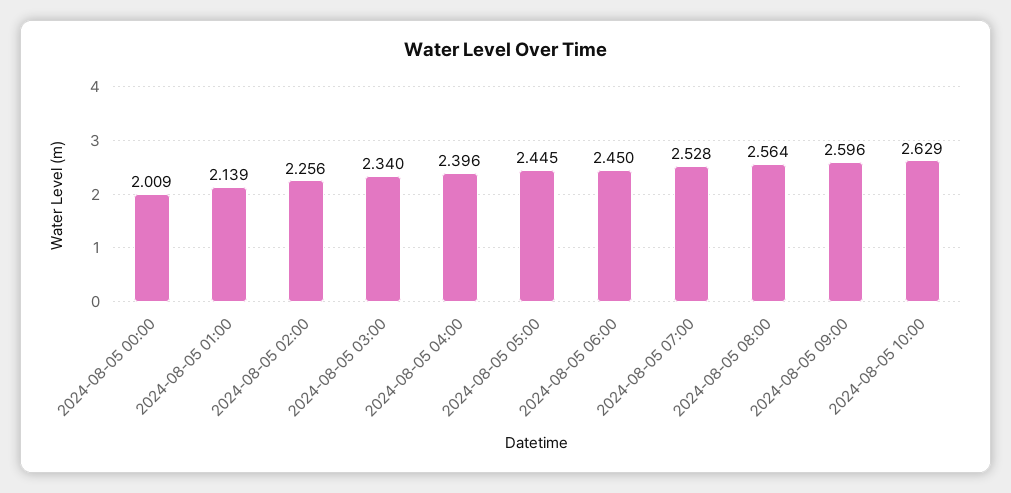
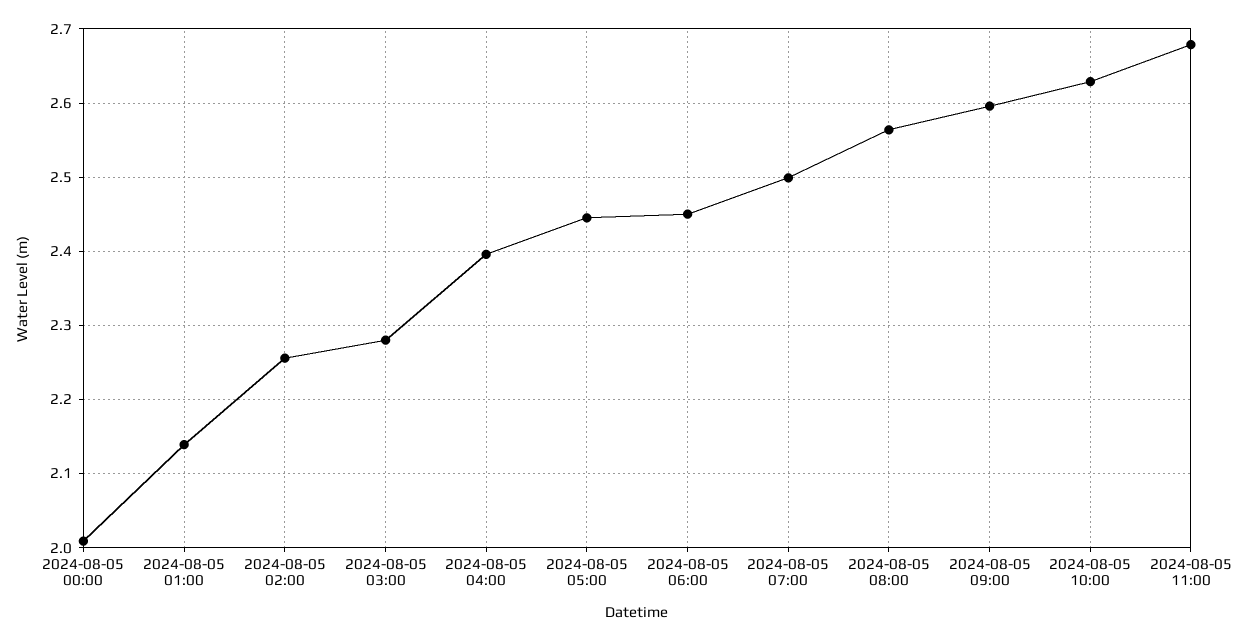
2024-08-05 03:00: 2.34 -> 2.28
2024-08-05 07:00: 2.528 -> 2.5
2024-08-05 11:00: none -> 2.68

